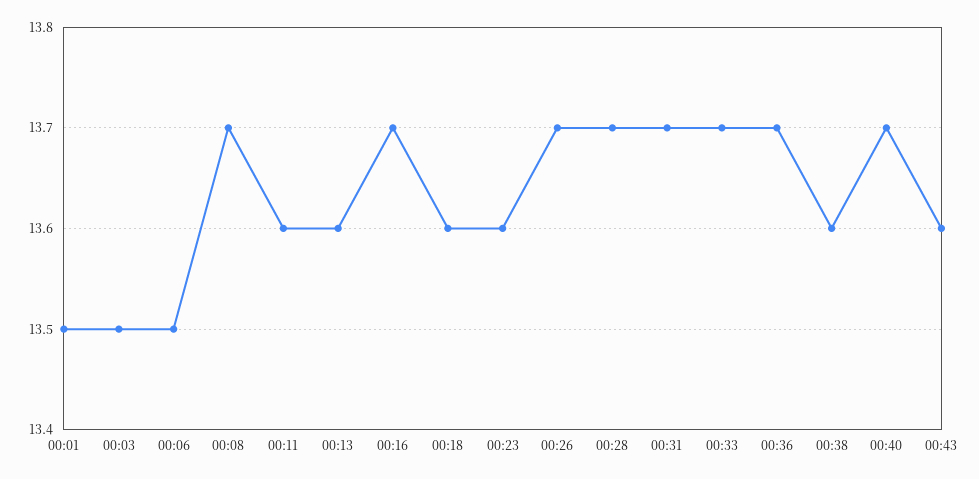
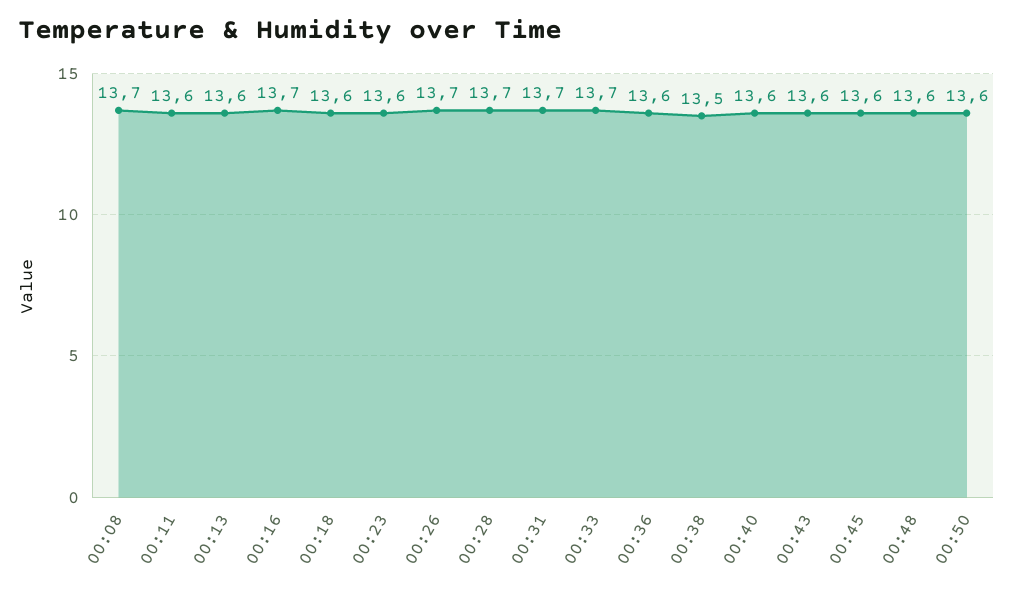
00:01: 13.5 -> none
00:03: 13.5 -> none
00:06: 13.5 -> none
00:36: 13.7 -> 13.6
00:38: 13.6 -> 13.5
00:40: 13.7 -> 13.6
00:45: none -> 13.6
00:48: none -> 13.6
00:50: none -> 13.6

